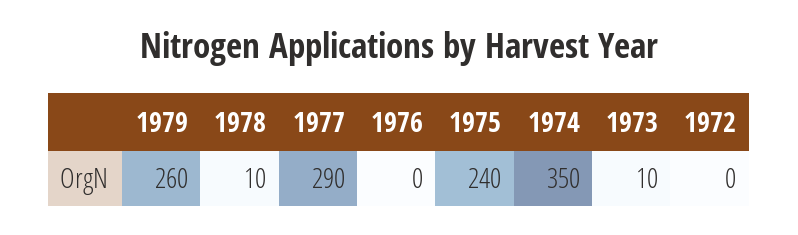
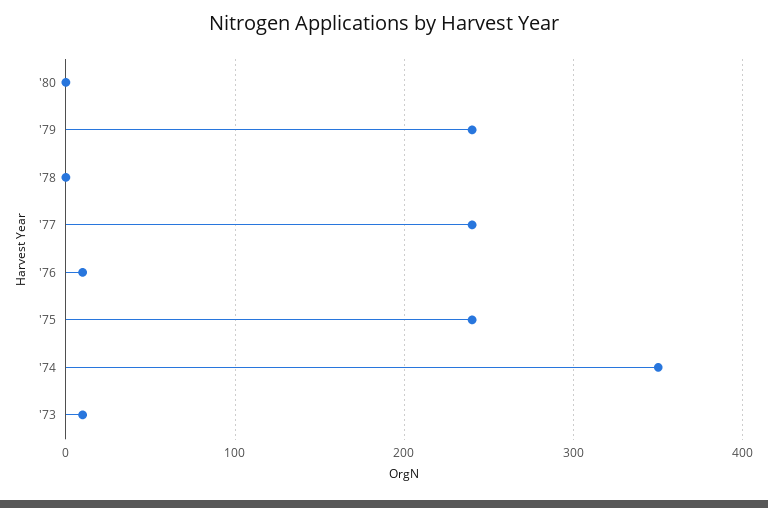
1979: 260 -> 240
1978: 10 -> 0
1977: 290 -> 240
1976: 0 -> 10
1972: 0 -> none
'80: none -> 0

